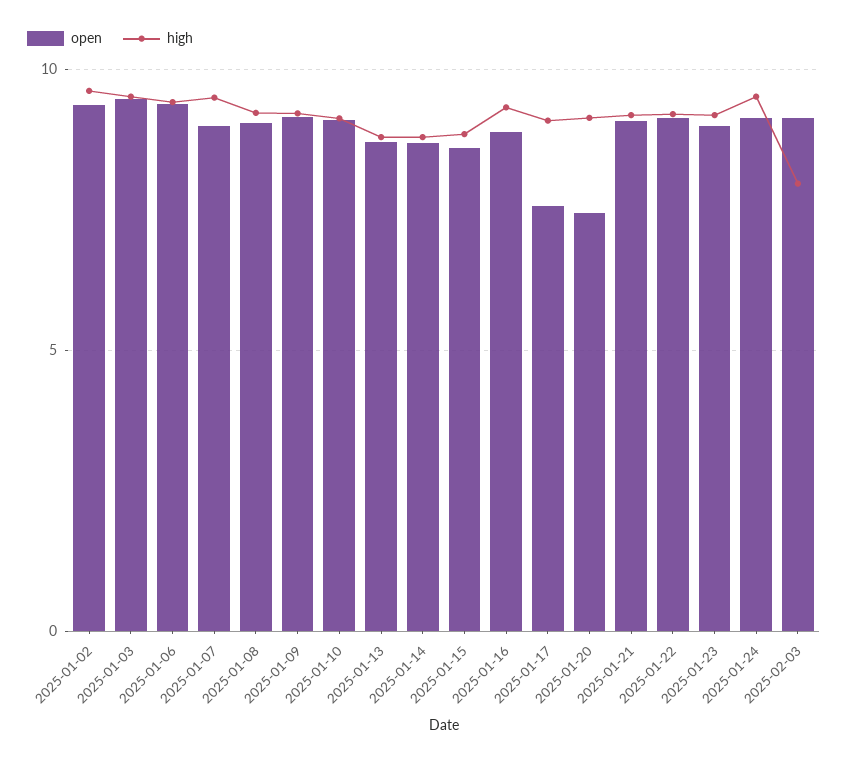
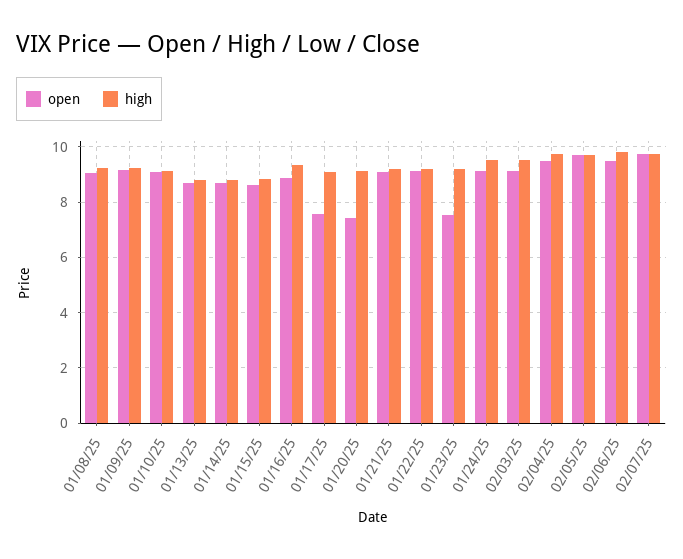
open, 2025-01-02: 9.5 -> none
high, 2025-01-02: 9.5 -> none
open, 2025-01-03: 9.5 -> none
high, 2025-01-03: 9.5 -> none
open, 2025-01-06: 9.5 -> none
high, 2025-01-06: 9.5 -> none
open, 2025-01-07: 9 -> none
high, 2025-01-07: 9.5 -> none
open, 2025-01-23: 9 -> 7.5
high, 2025-02-03: 8 -> 9.5
open, 02/04/25: none -> 9.5
high, 02/04/25: none -> 9.75
open, 02/05/25: none -> 9.75
high, 02/05/25: none -> 9.75
open, 02/06/25: none -> 9.5
high, 02/06/25: none -> 9.75
open, 02/07/25: none -> 9.75
high, 02/07/25: none -> 9.75

